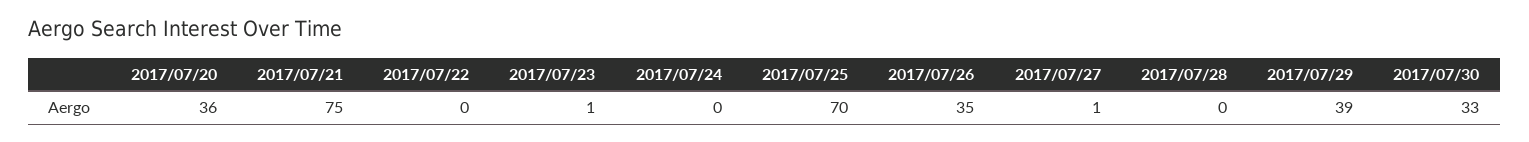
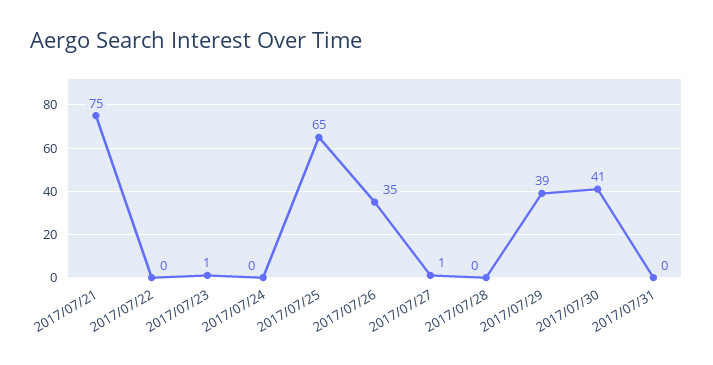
2017/07/20: 36 -> none
2017/07/25: 70 -> 65
2017/07/30: 33 -> 41
2017/07/31: none -> 0

